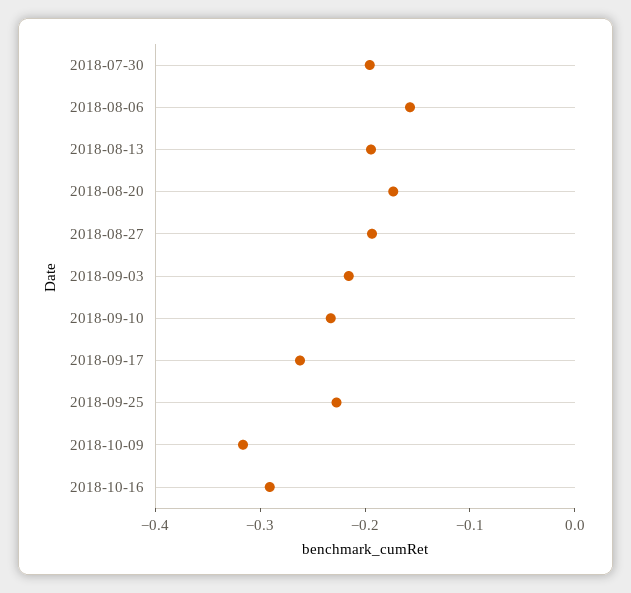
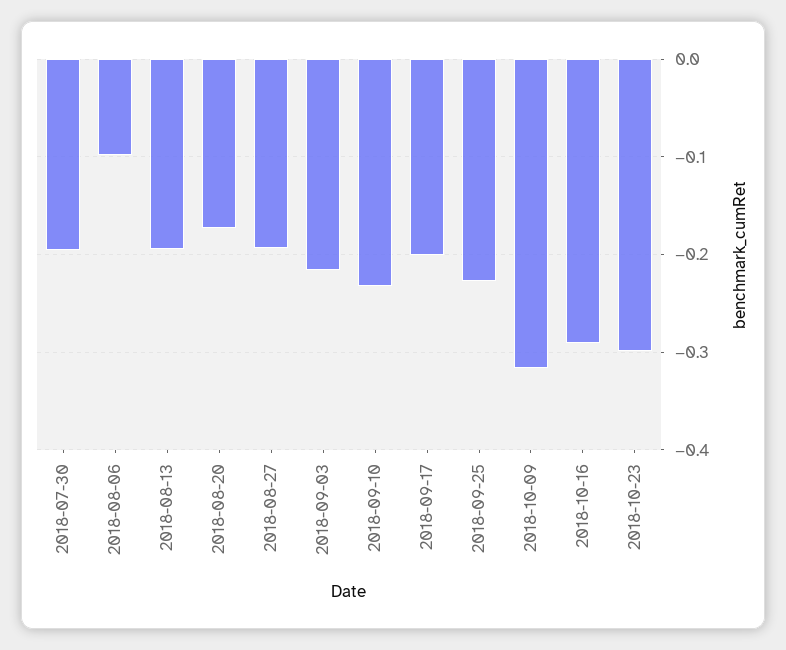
2018-08-06: -0.16 -> -0.1
2018-09-17: -0.26 -> -0.2
2018-10-23: none -> -0.3

